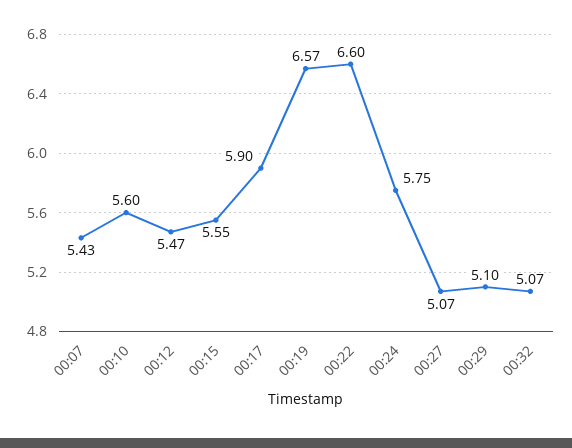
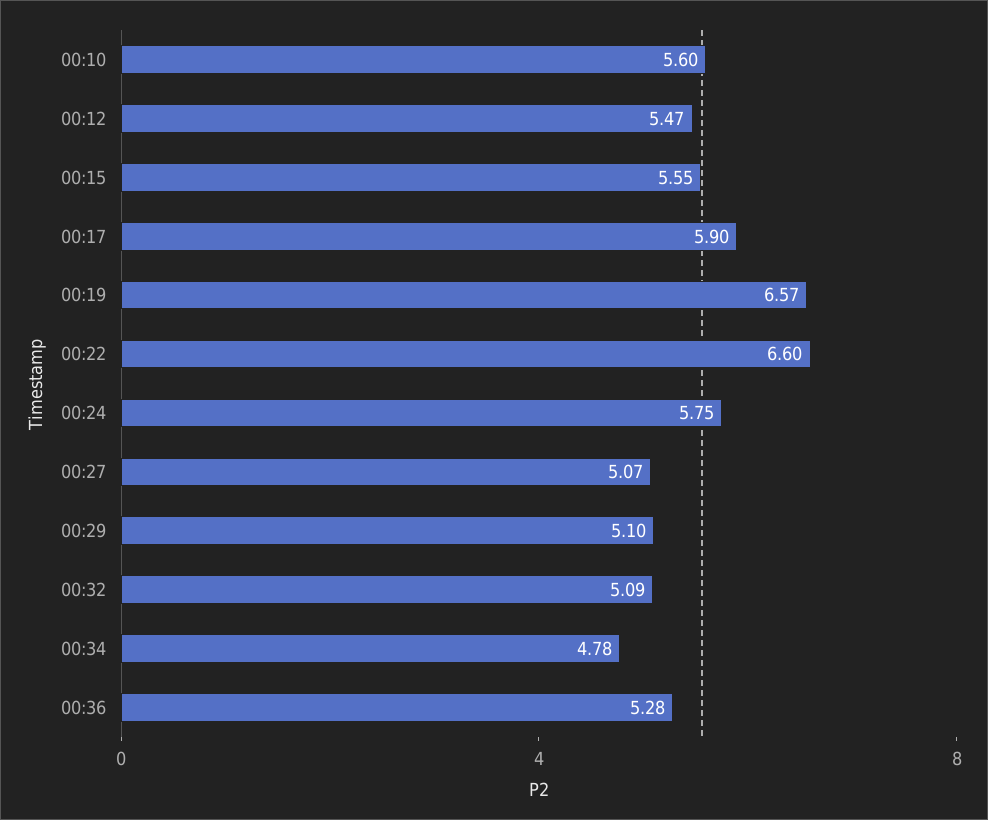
00:07: 5.43 -> none
00:32: 5.07 -> 5.09
00:34: none -> 4.78
00:36: none -> 5.28

